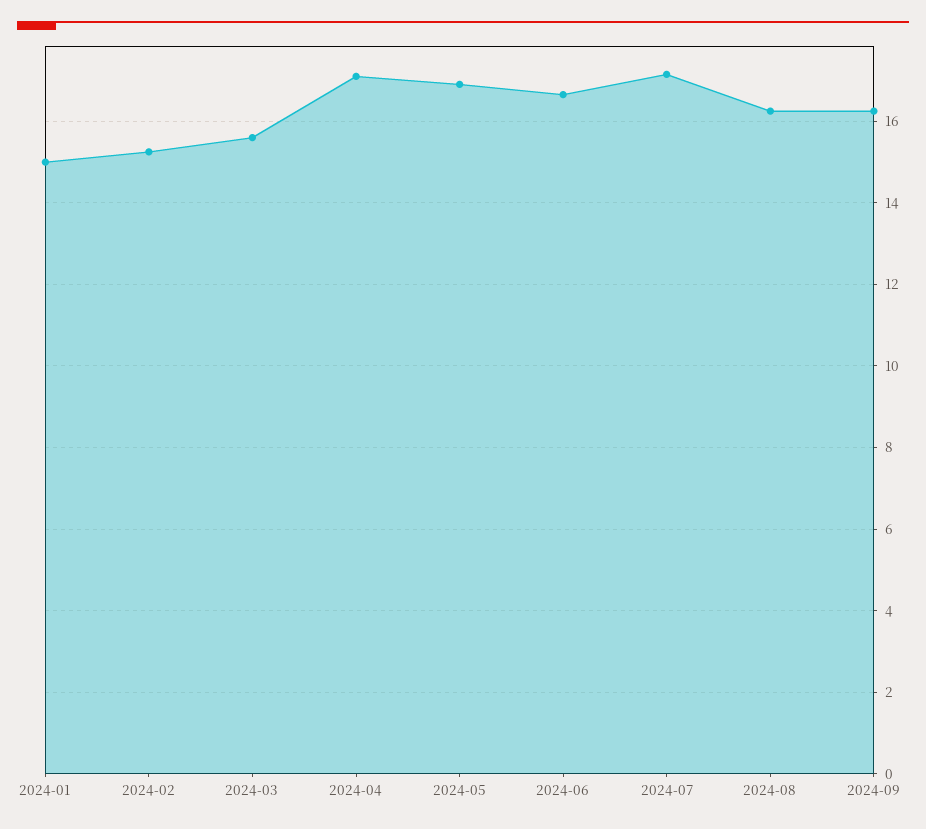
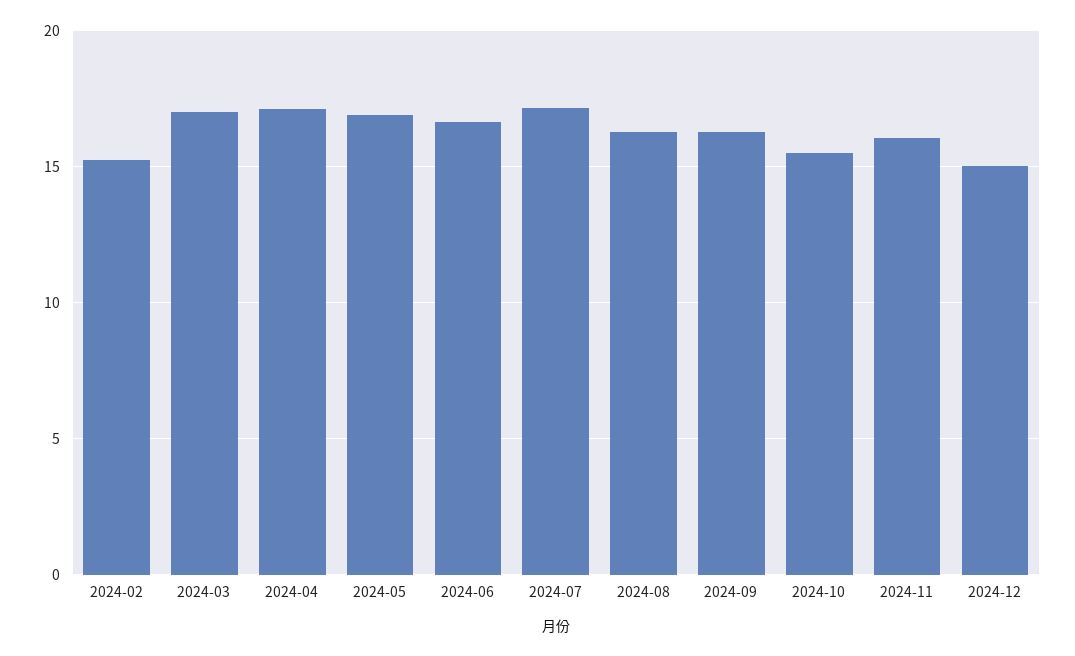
2024-01: 15 -> none
2024-03: 15.6 -> 17
2024-10: none -> 15.5
2024-11: none -> 16
2024-12: none -> 15

